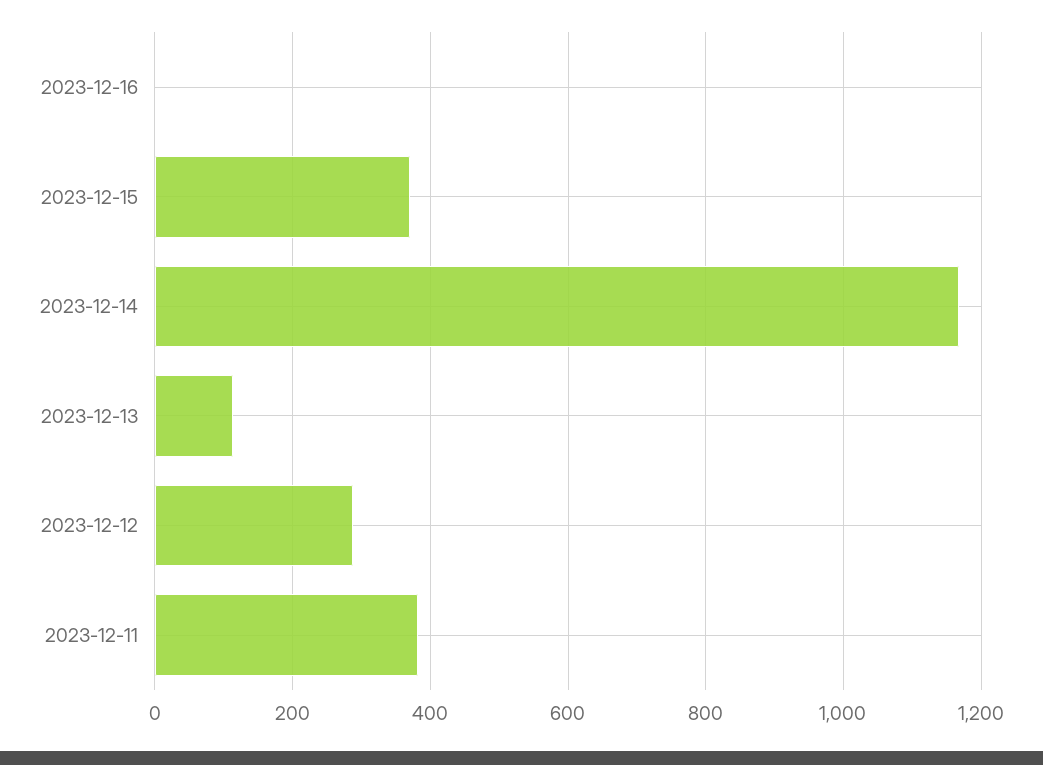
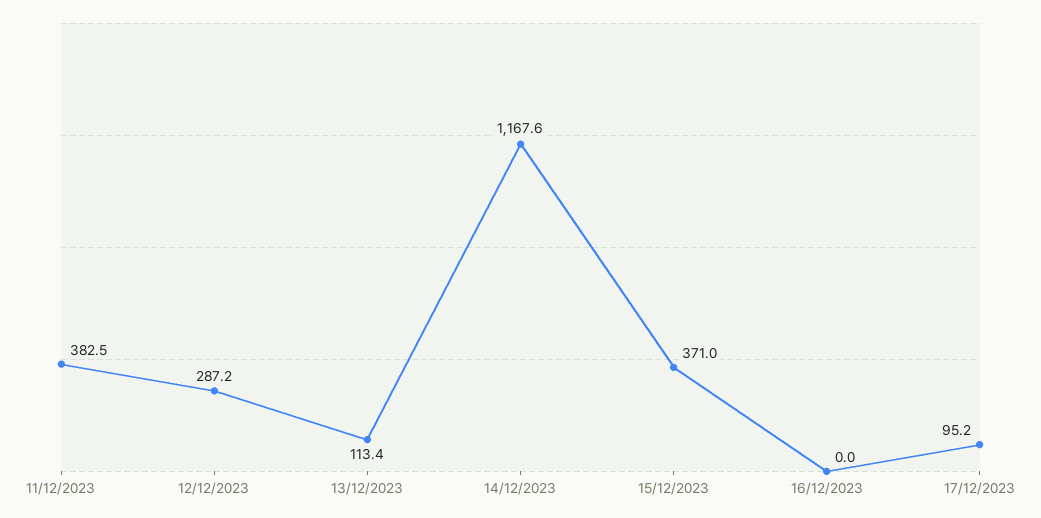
17/12/2023: none -> 95.2

